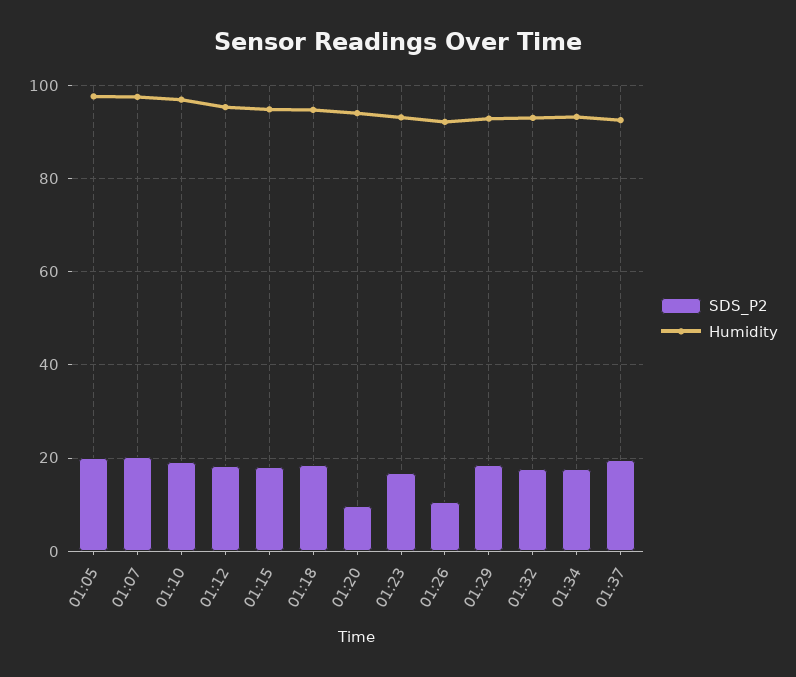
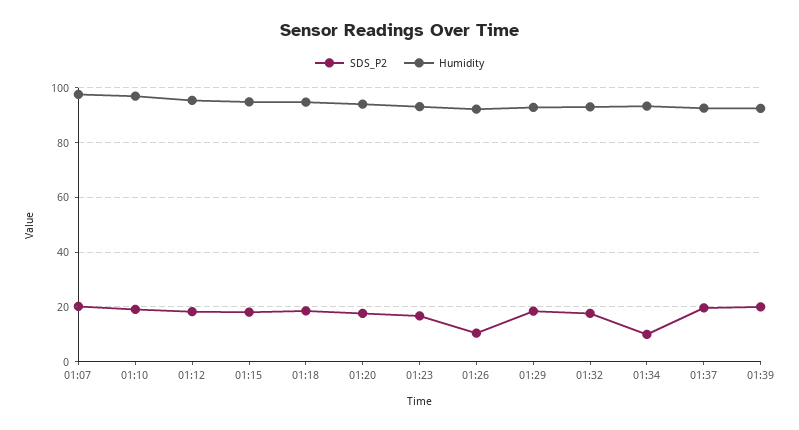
SDS_P2, 01:05: 20 -> none
Humidity, 01:05: 98 -> none
SDS_P2, 01:20: 10 -> 17.5
SDS_P2, 01:34: 18 -> 10
SDS_P2, 01:39: none -> 20
Humidity, 01:39: none -> 92.5

